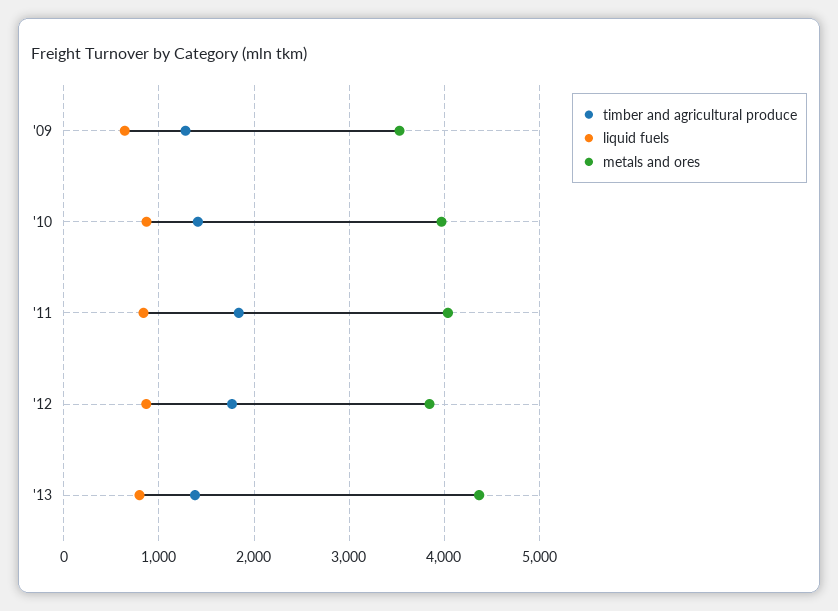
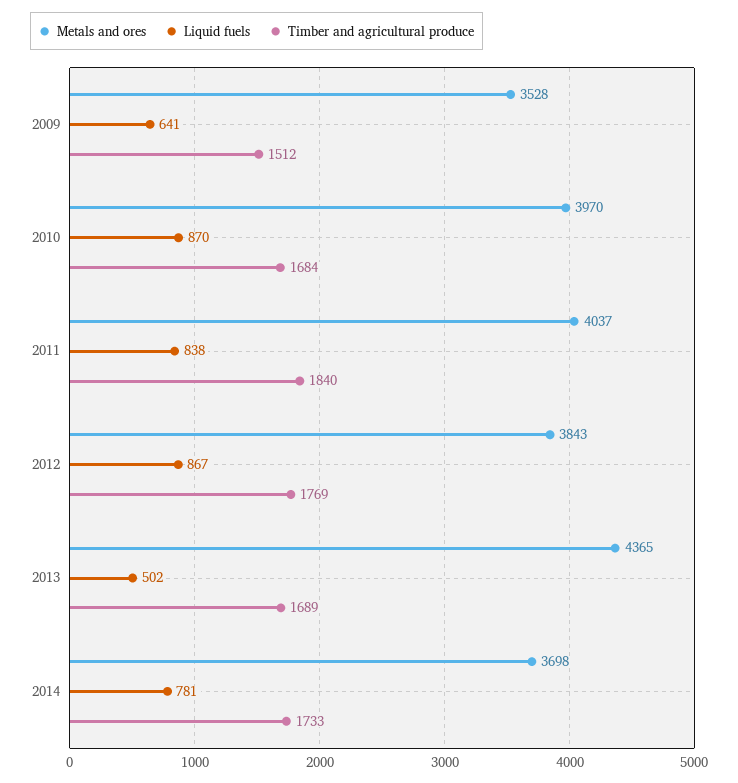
timber and agricultural produce, '09: 1300 -> 1512
timber and agricultural produce, '10: 1400 -> 1684
timber and agricultural produce, '13: 1400 -> 1689
liquid fuels, '13: 800 -> 502
metals and ores, 2014: none -> 3698
liquid fuels, 2014: none -> 781
timber and agricultural produce, 2014: none -> 1733

